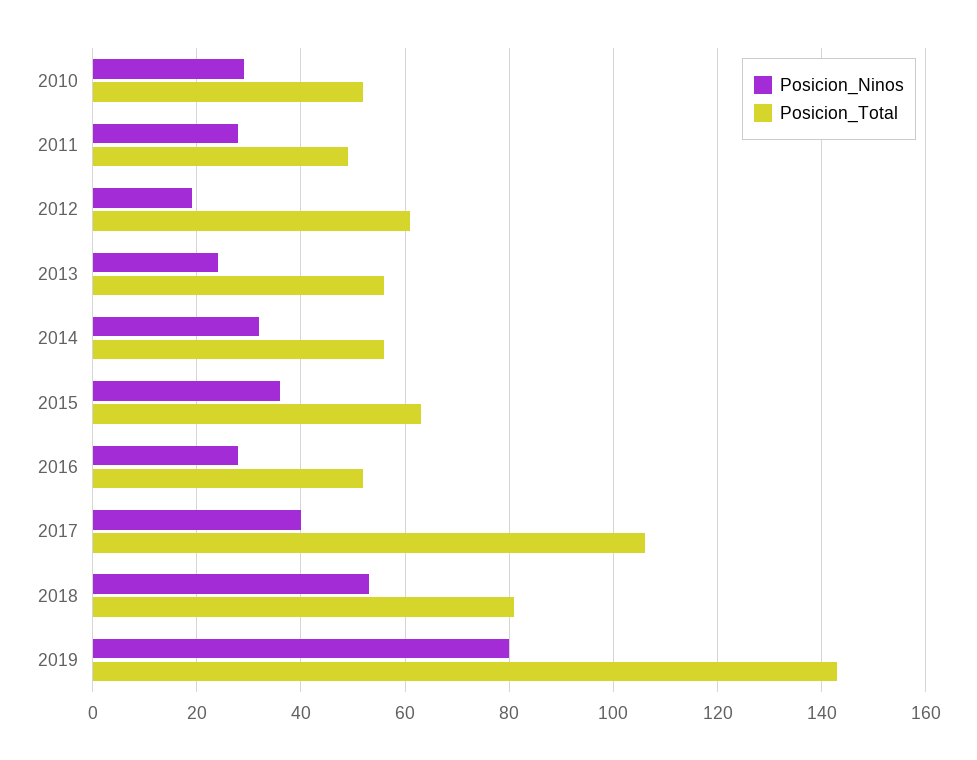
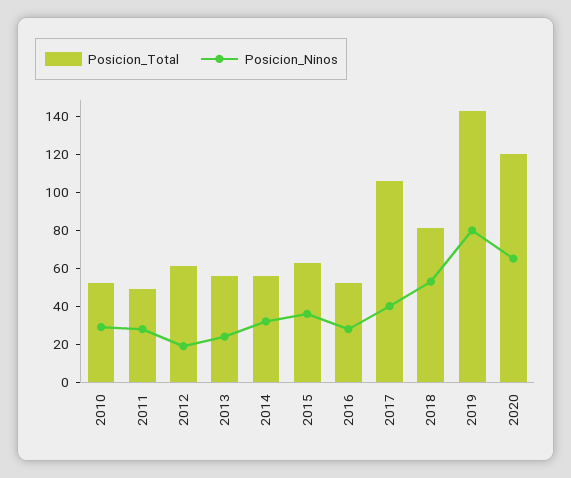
Posicion_Total, 2020: none -> 120
Posicion_Ninos, 2020: none -> 65

